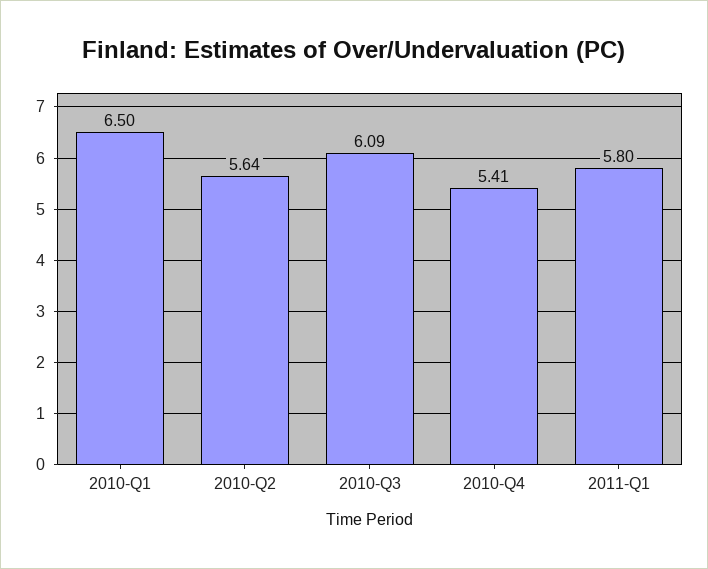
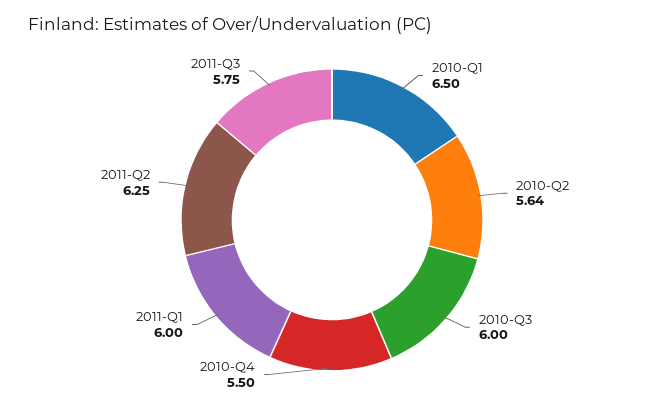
2010-Q3: 6.09 -> 6
2010-Q4: 5.41 -> 5.5
2011-Q1: 5.8 -> 6
2011-Q2: none -> 6.25
2011-Q3: none -> 5.75

